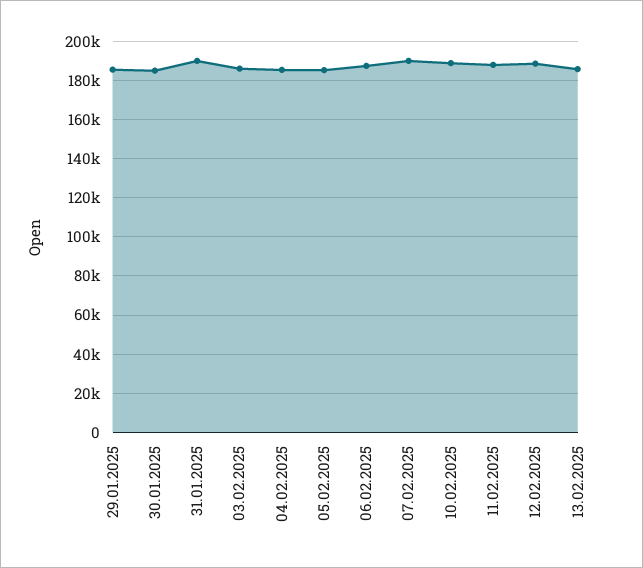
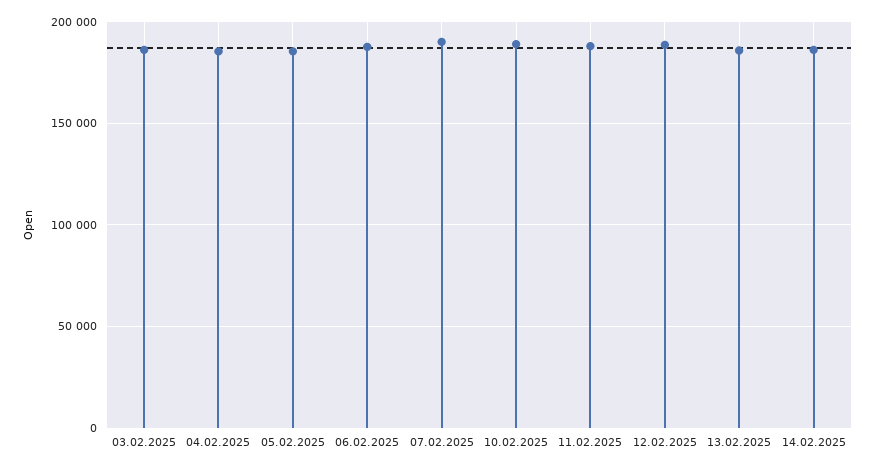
29.01.2025: 185000 -> none
30.01.2025: 185000 -> none
31.01.2025: 190000 -> none
14.02.2025: none -> 185000

